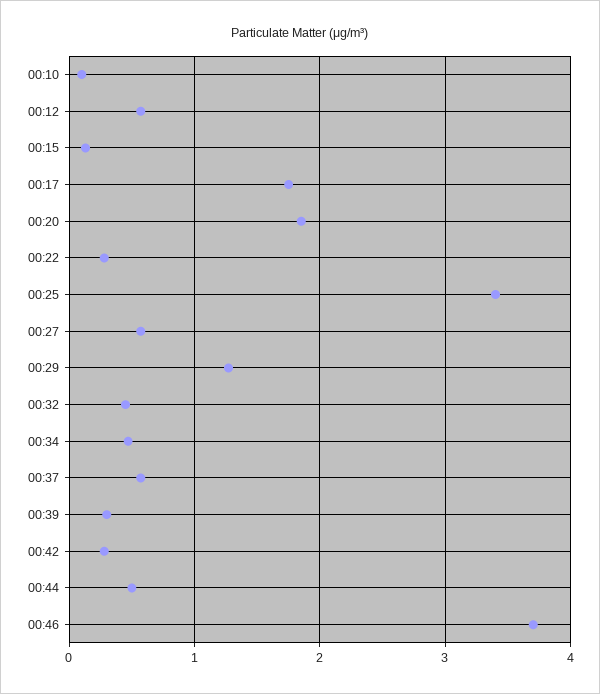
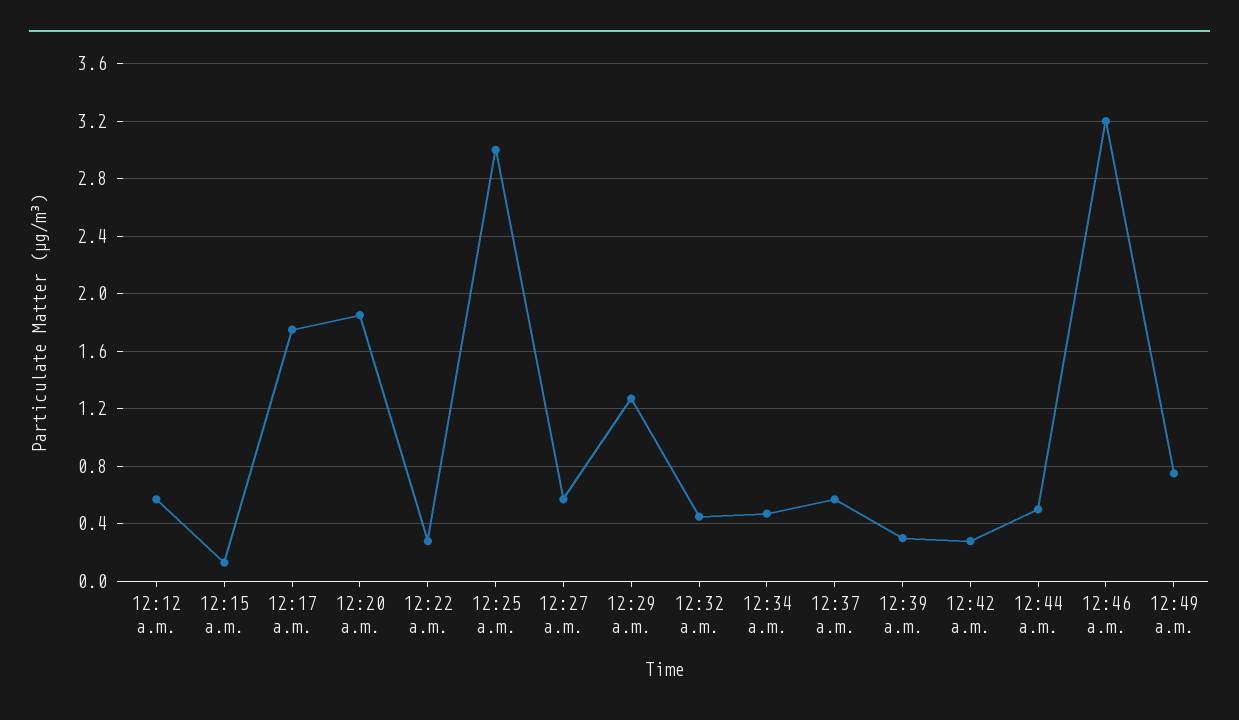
00:10: 0.1 -> none
00:25: 3.4 -> 3
00:46: 3.7 -> 3.2
12:49 a.m.: none -> 0.75

